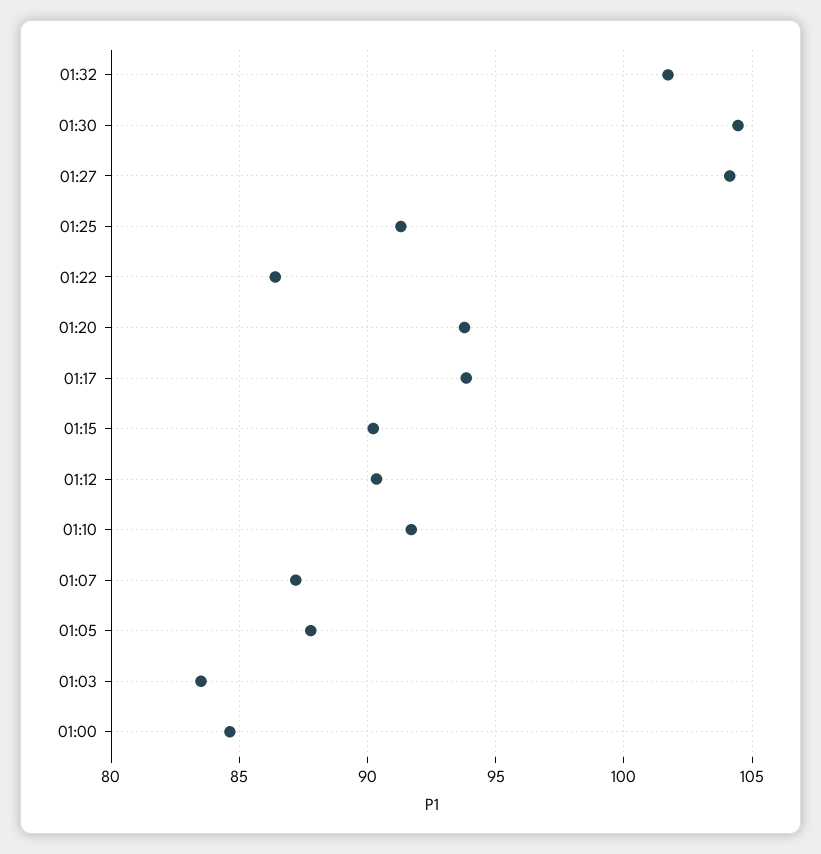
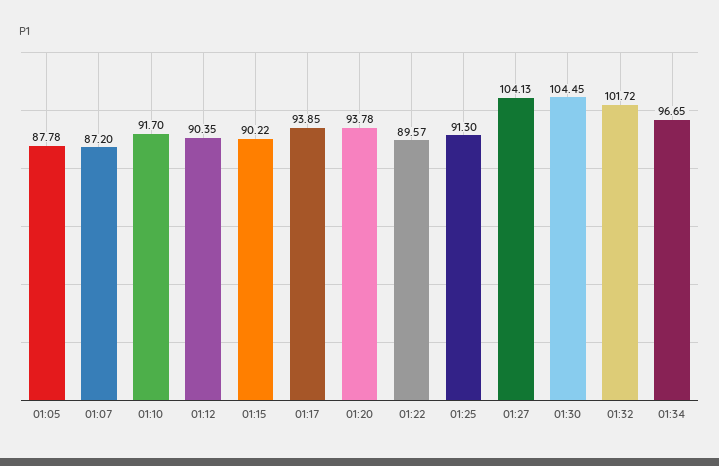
01:22: 86.5 -> 89.57
01:03: 83.5 -> none
01:00: 84.5 -> none
01:34: none -> 96.65

